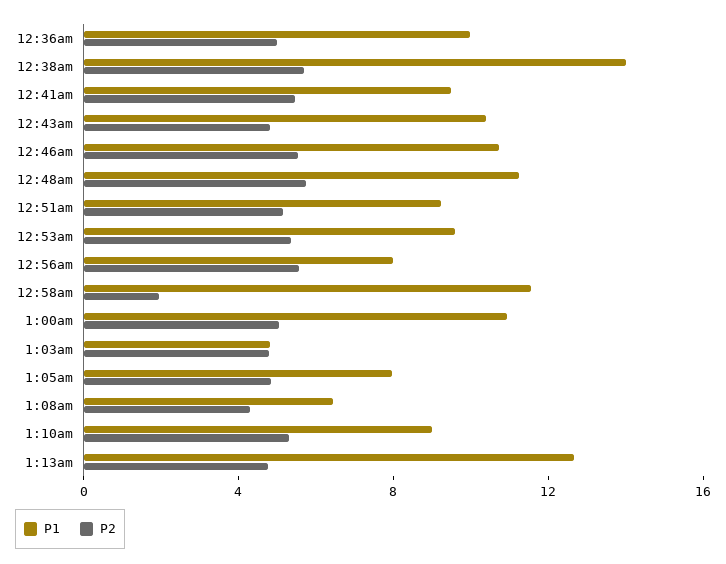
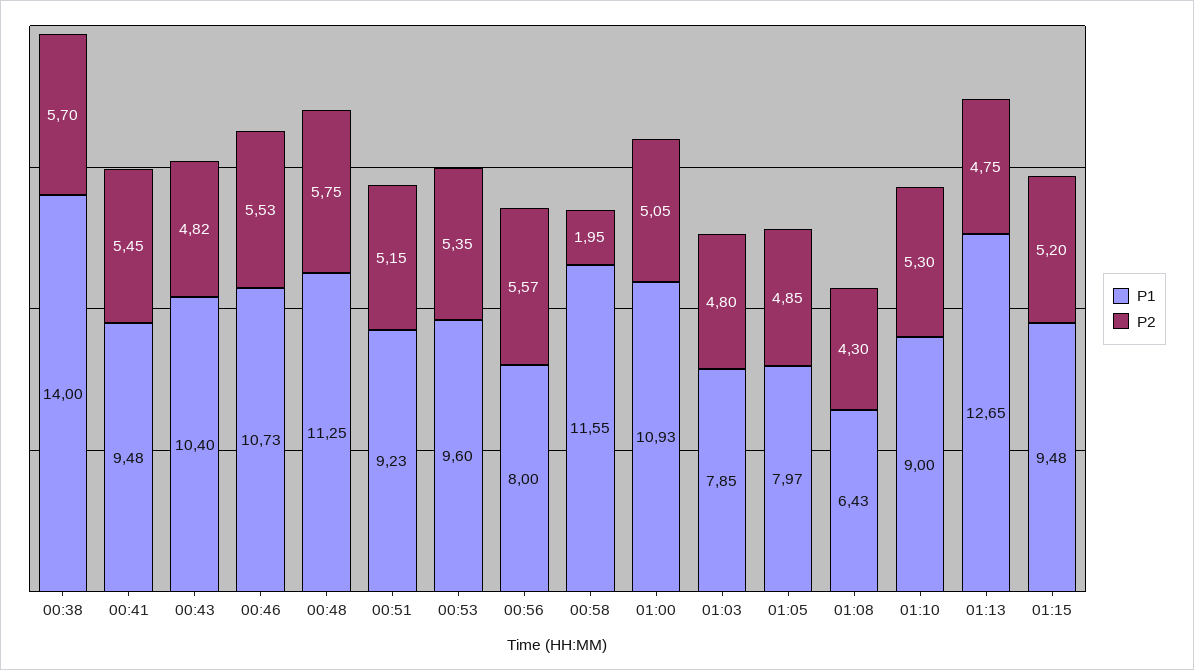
P1, 12:36am: 10 -> none
P2, 12:36am: 5 -> none
P1, 1:03am: 5 -> 7.85
P1, 01:15: none -> 9.48
P2, 01:15: none -> 5.2

